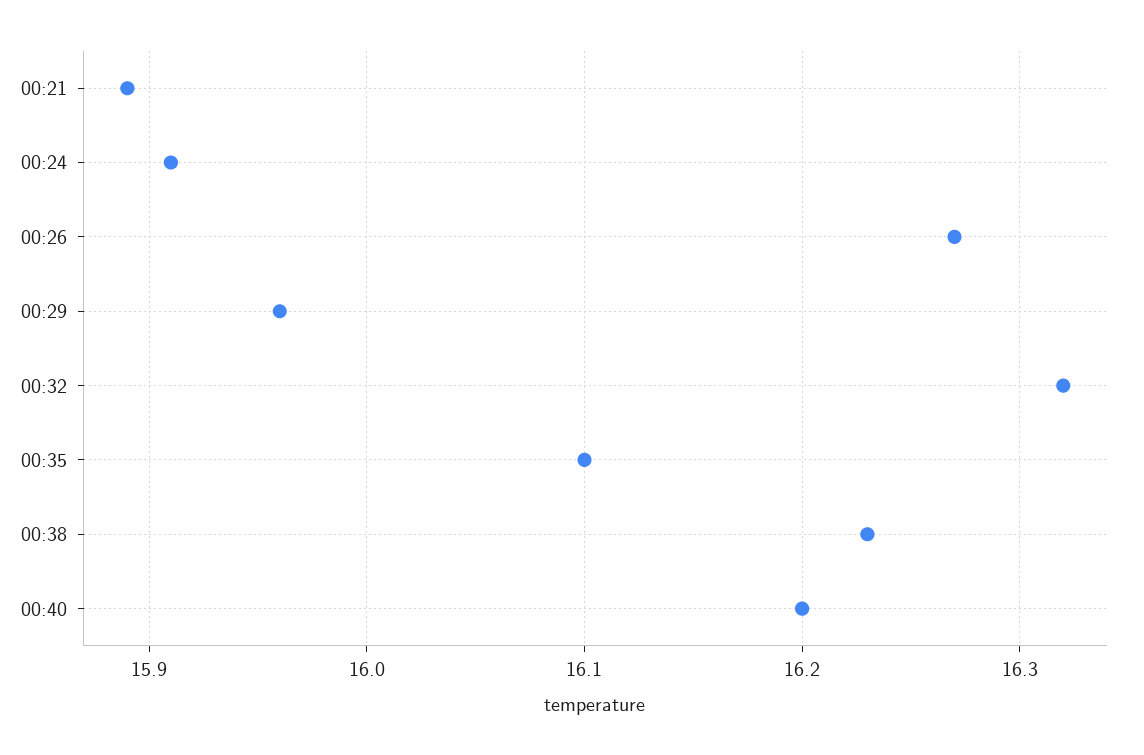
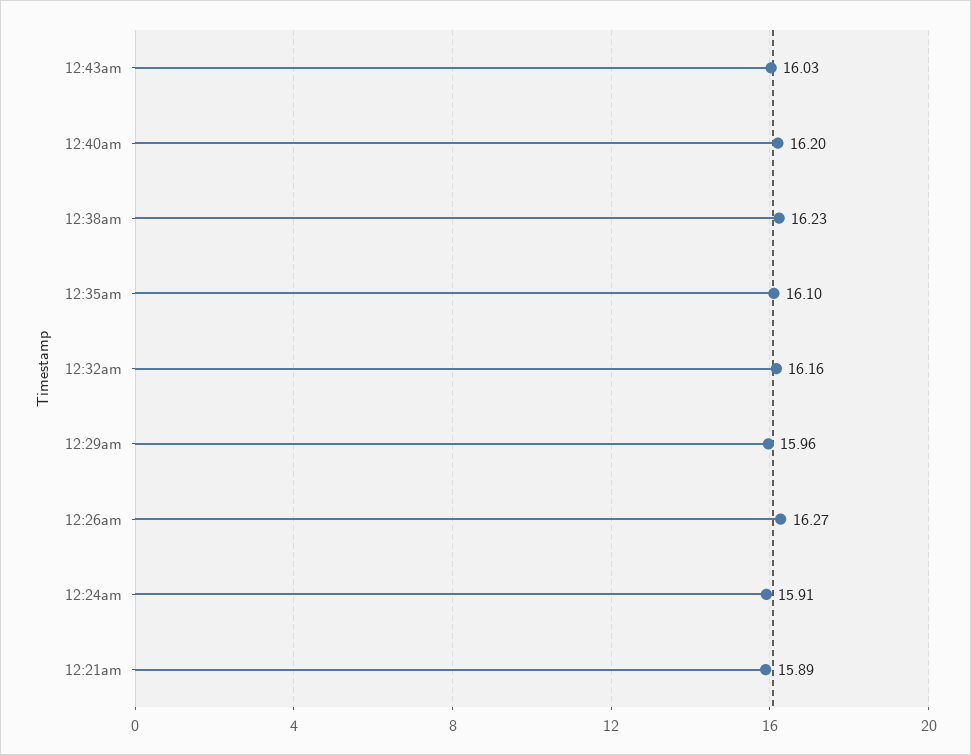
00:32: 16.32 -> 16.16
12:43am: none -> 16.03

